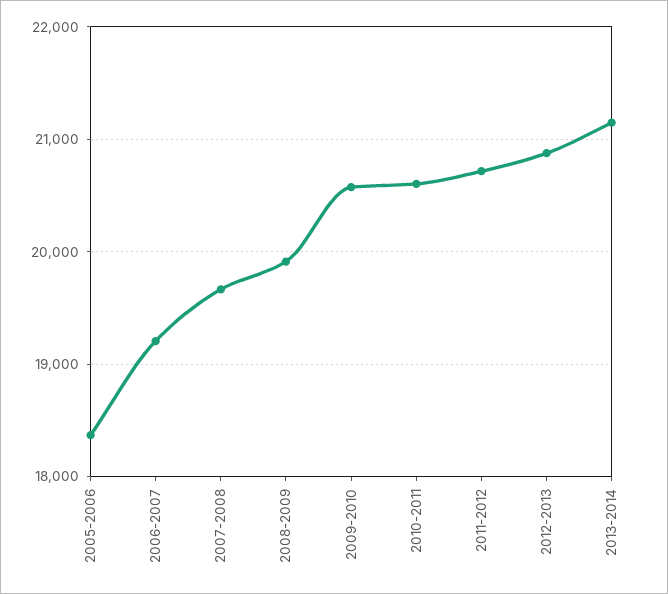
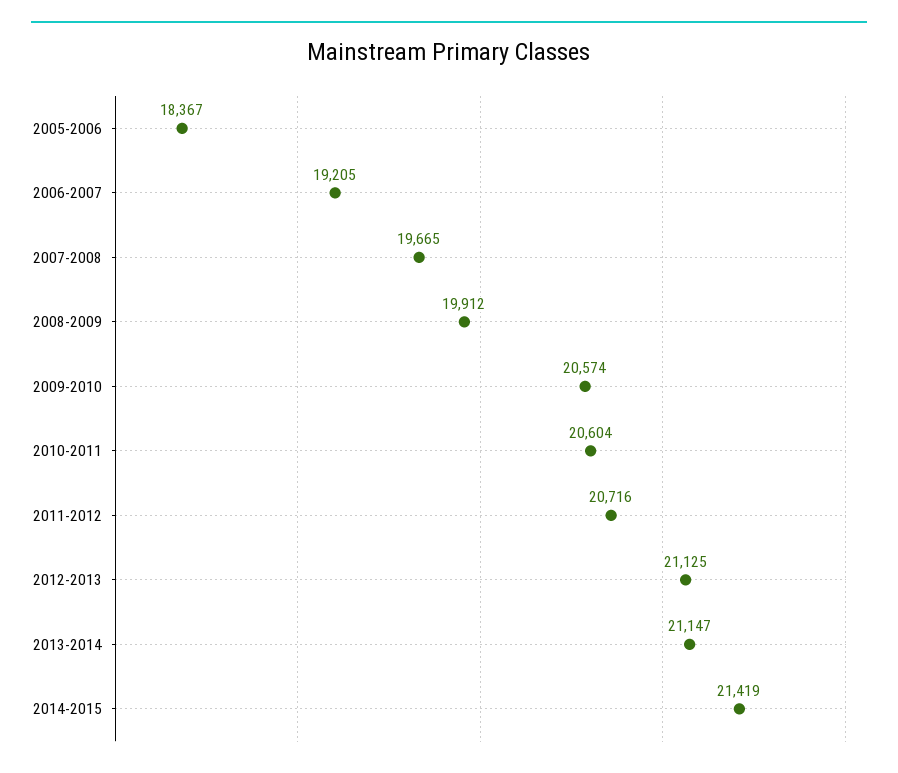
2012-2013: 20900 -> 21125
2014-2015: none -> 21419

